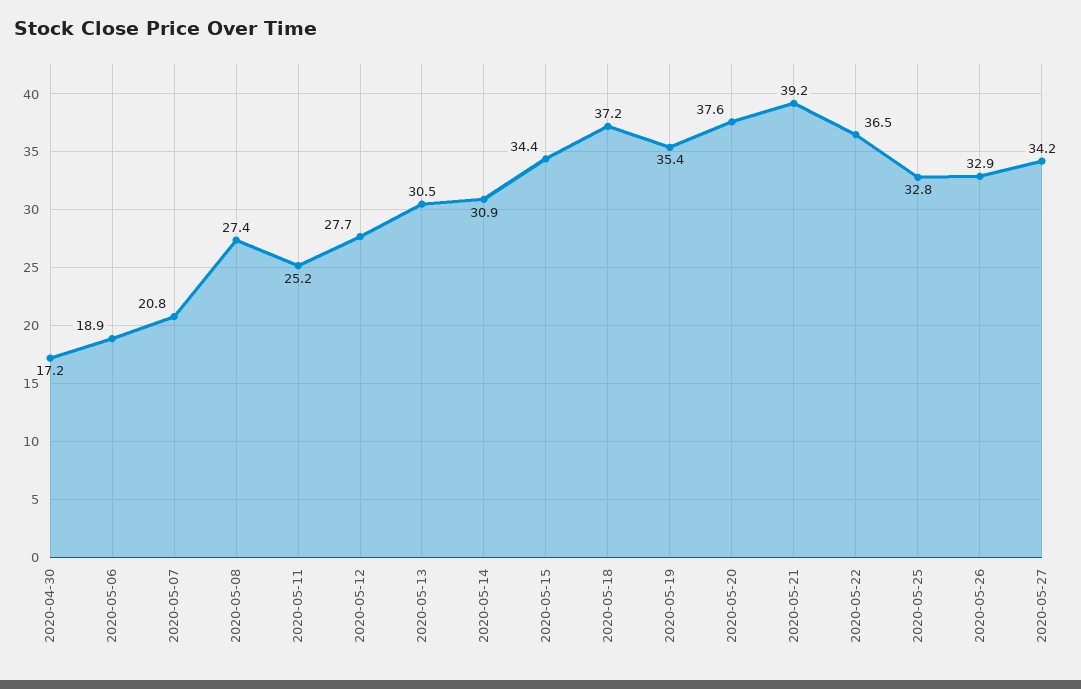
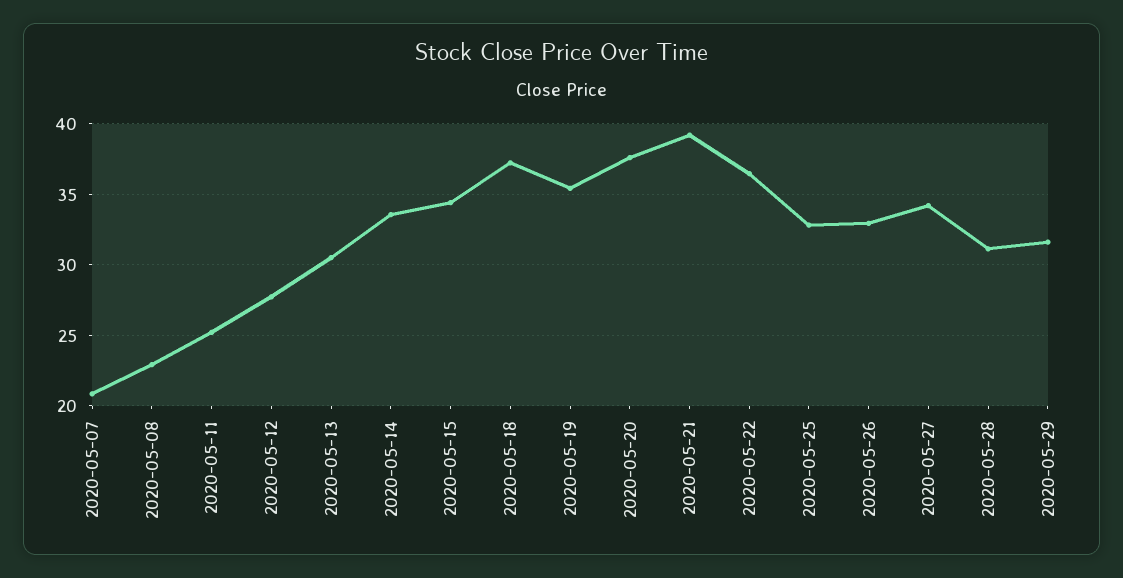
2020-04-30: 17.2 -> none
2020-05-06: 18.9 -> none
2020-05-08: 27.4 -> 23
2020-05-14: 30.9 -> 33.5
2020-05-28: none -> 31
2020-05-29: none -> 31.5

